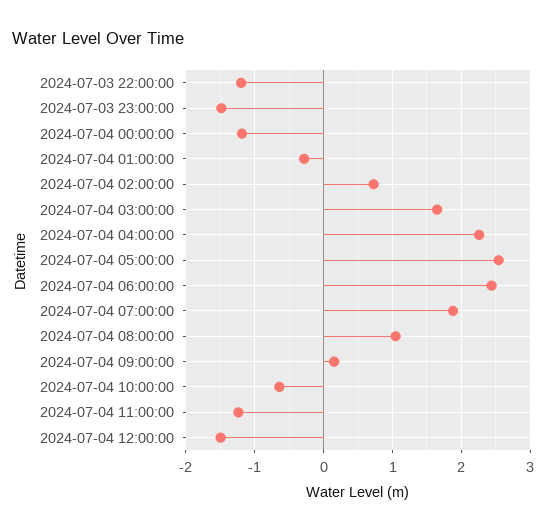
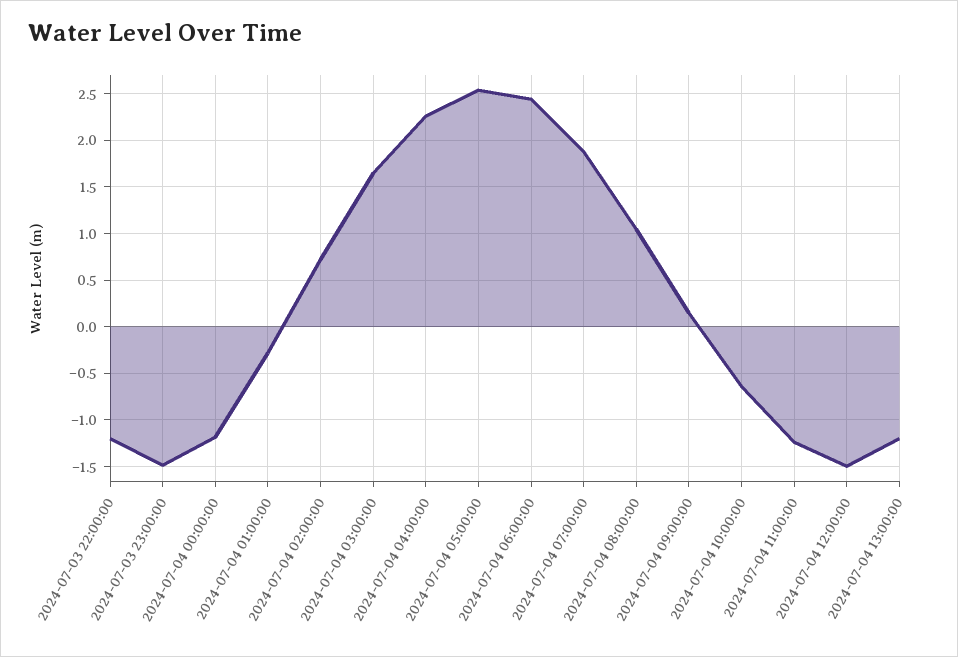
2024-07-04 13:00:00: none -> -1.2

